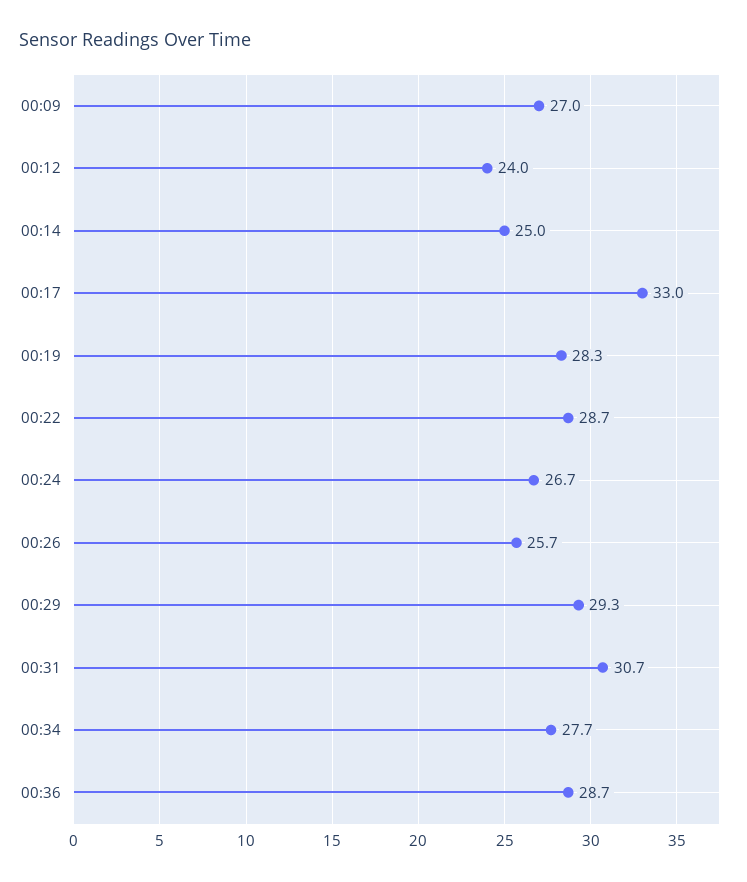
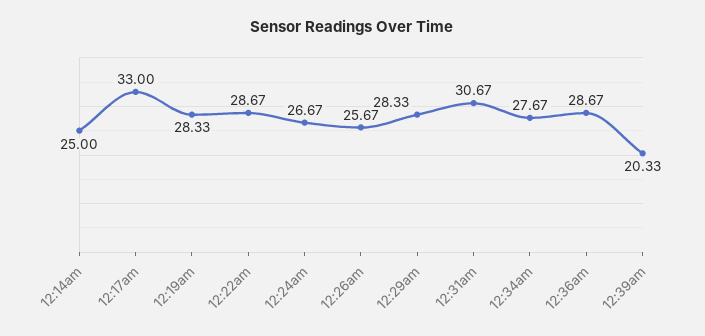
00:09: 27 -> none
00:12: 24 -> none
00:29: 29.3 -> 28.33
12:39am: none -> 20.33

